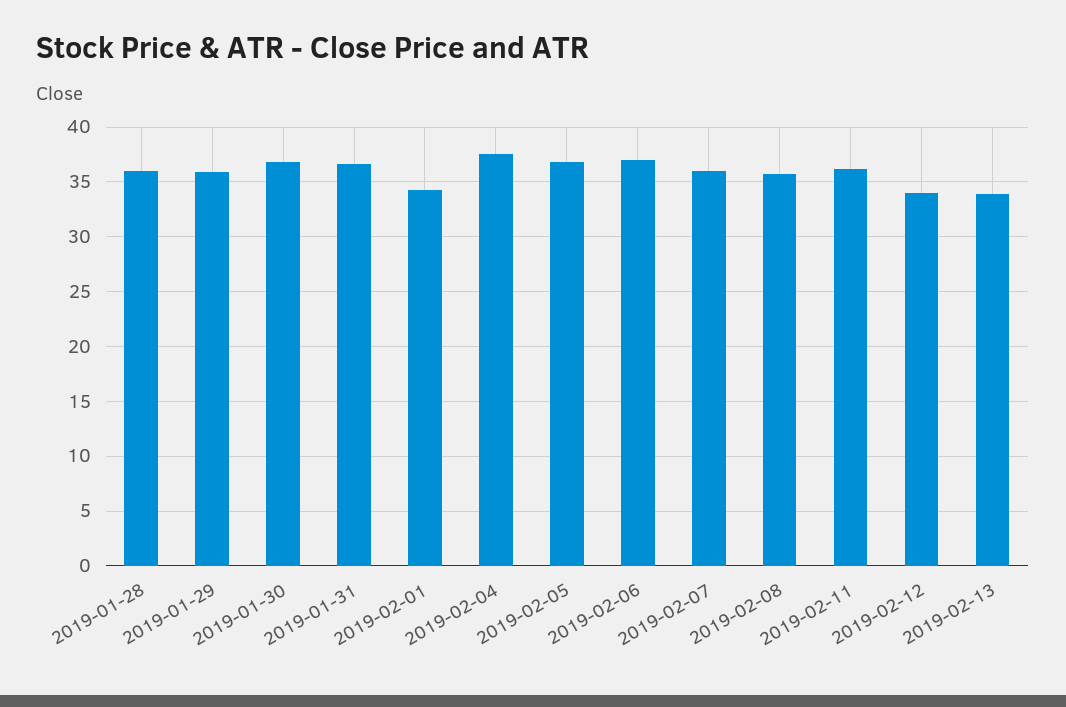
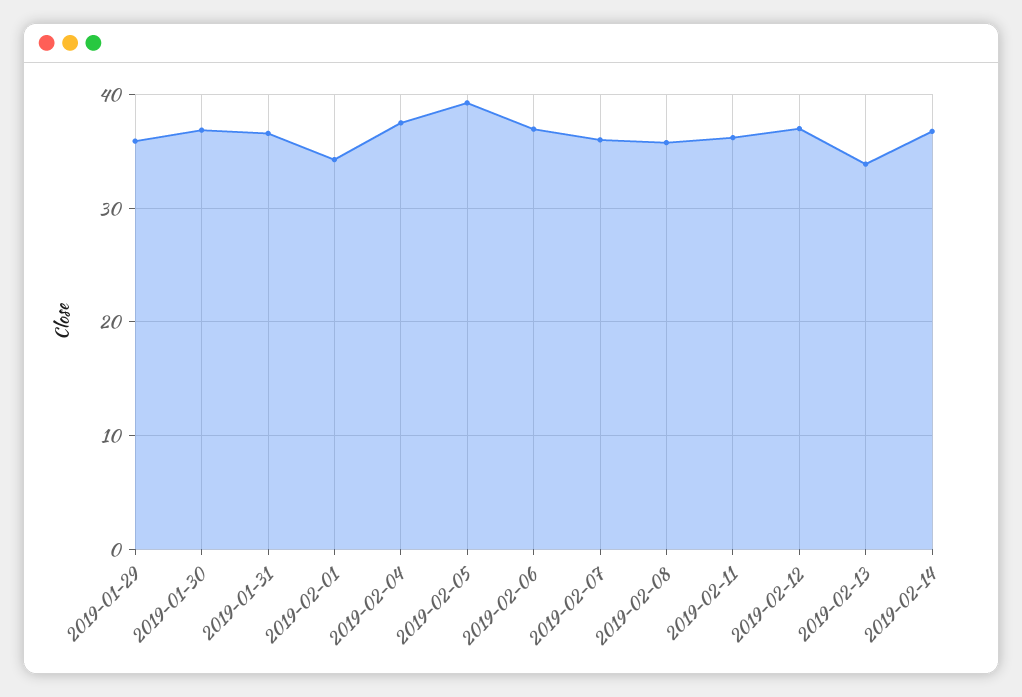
2019-01-28: 36 -> none
2019-02-05: 37 -> 39
2019-02-12: 34 -> 37
2019-02-14: none -> 37

